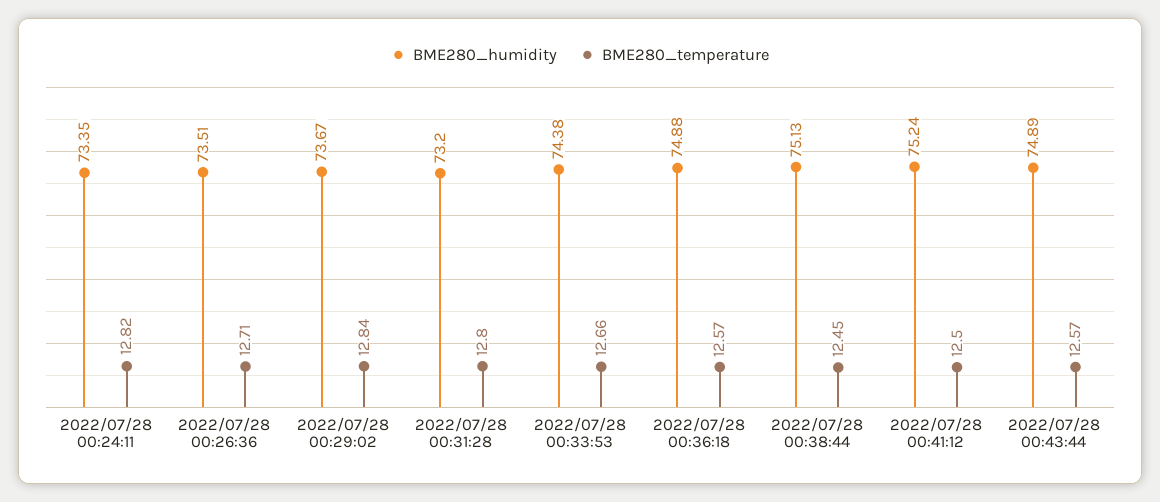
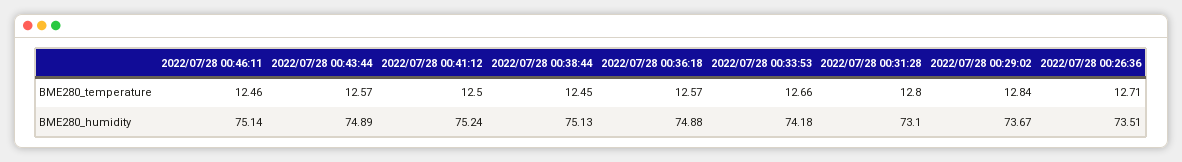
BME280_humidity, 2022/07/28 00:24:11: 73.35 -> none
BME280_temperature, 2022/07/28 00:24:11: 12.82 -> none
BME280_humidity, 2022/07/28 00:31:28: 73.2 -> 73.1
BME280_humidity, 2022/07/28 00:33:53: 74.38 -> 74.18
BME280_temperature, 2022/07/28 00:46:11: none -> 12.46
BME280_humidity, 2022/07/28 00:46:11: none -> 75.14

